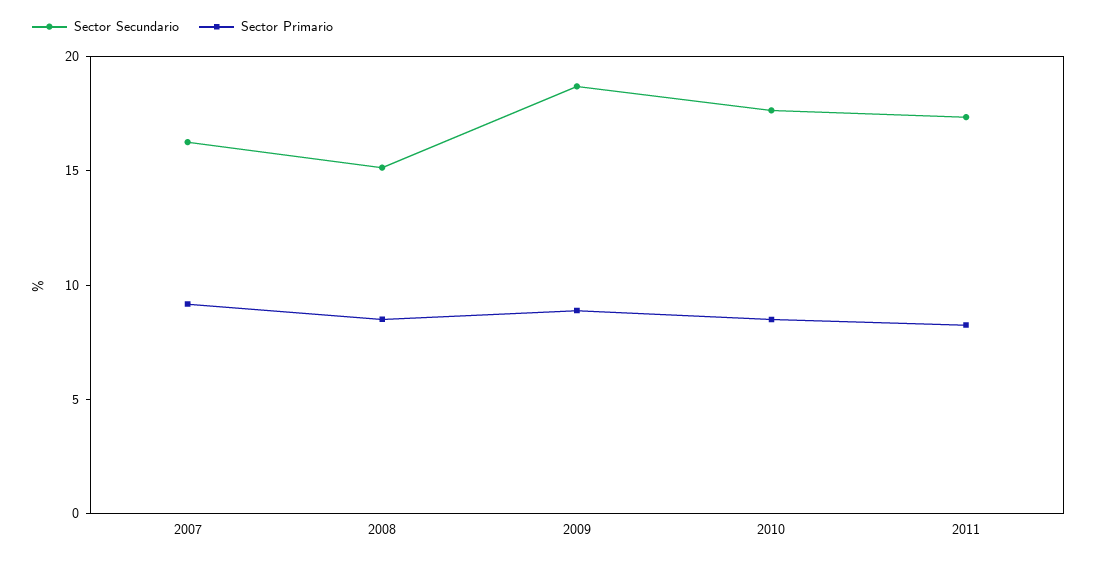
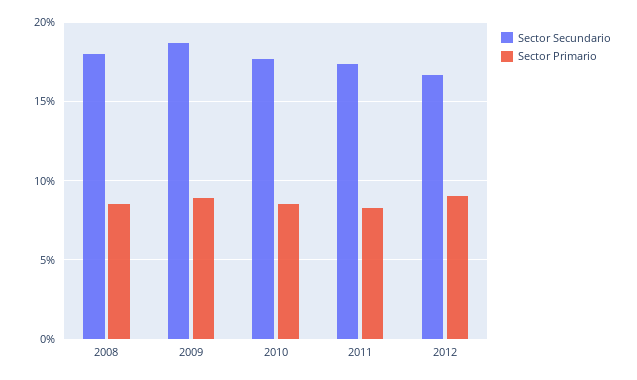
Sector Secundario, 2007: 16 -> none
Sector Primario, 2007: 9 -> none
Sector Secundario, 2008: 15 -> 18
Sector Secundario, 2012: none -> 16.5
Sector Primario, 2012: none -> 9

